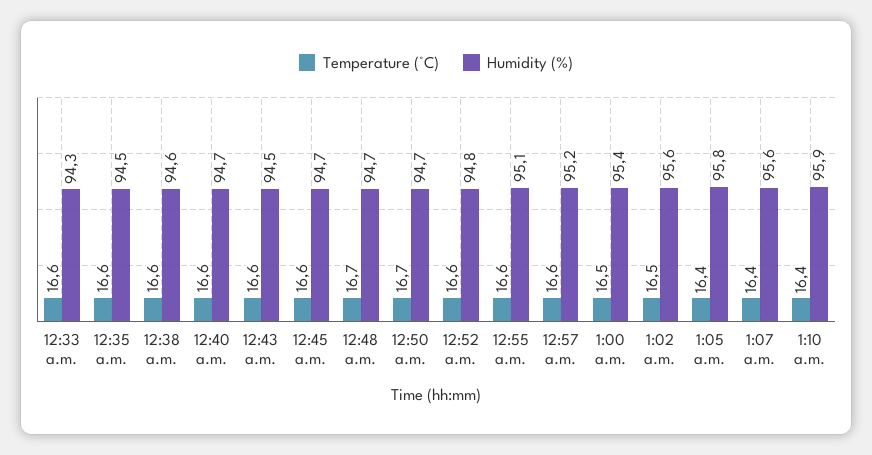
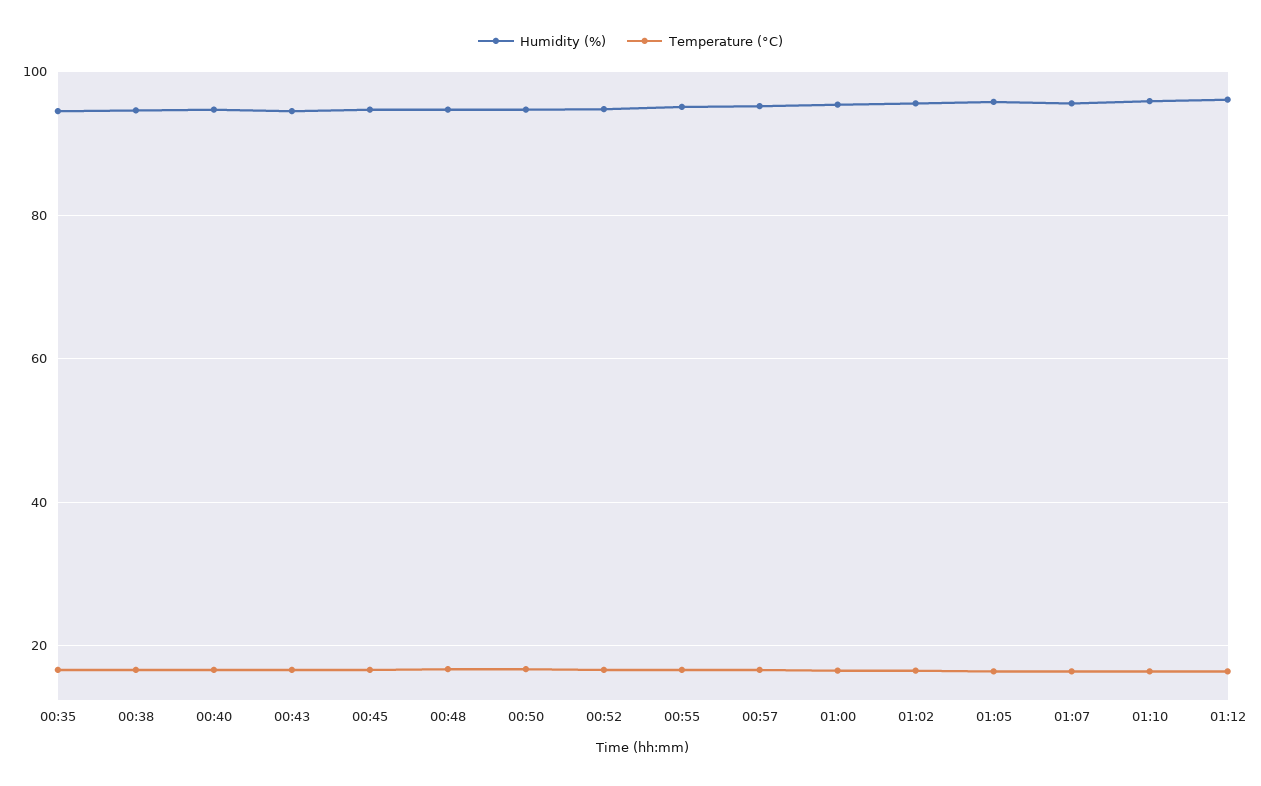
Temperature (°C), 12:33 a.m.: 16.6 -> none
Humidity (%), 12:33 a.m.: 94.3 -> none
Humidity (%), 01:12: none -> 96
Temperature (°C), 01:12: none -> 16

